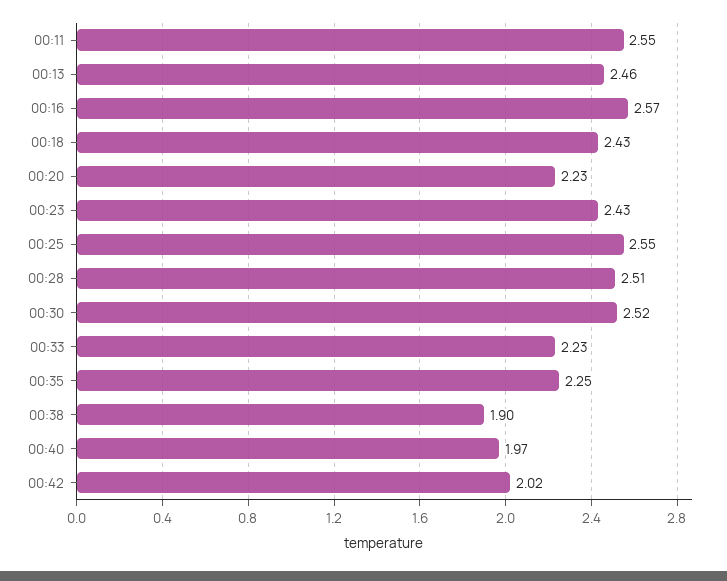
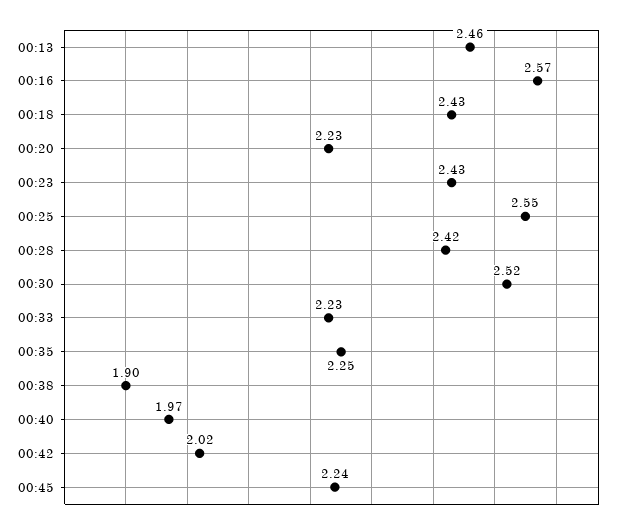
00:11: 2.55 -> none
00:28: 2.51 -> 2.42
00:45: none -> 2.24

